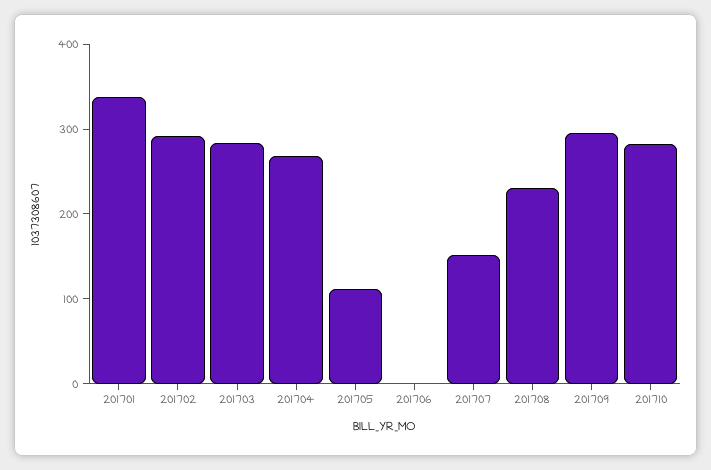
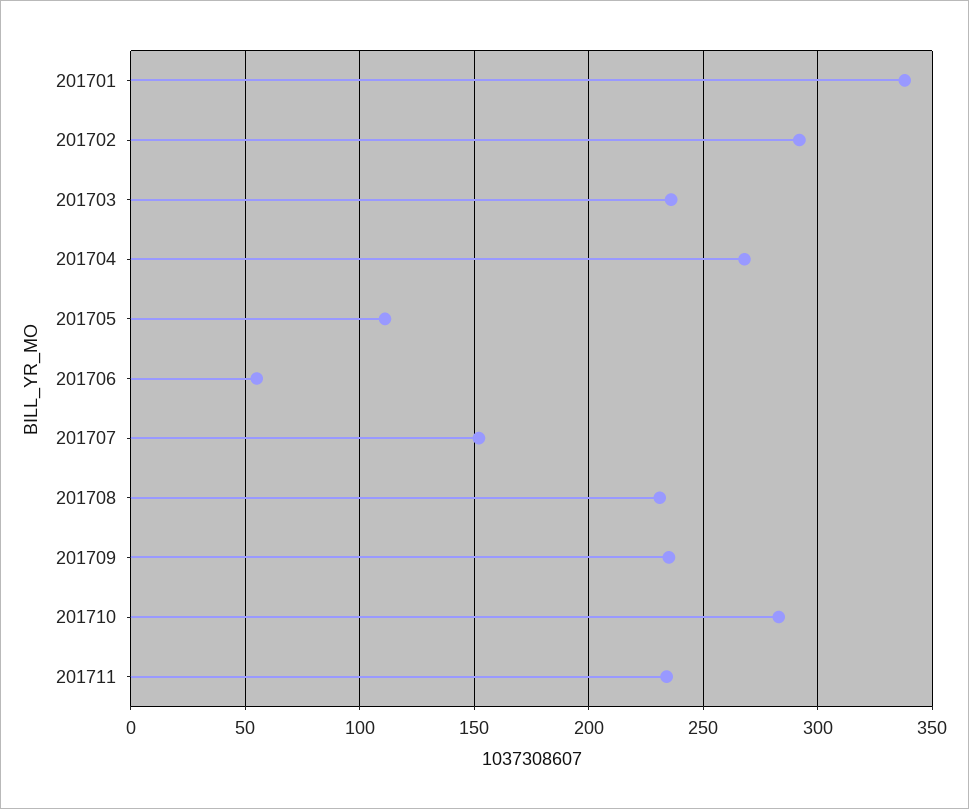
201703: 280 -> 235
201706: 0 -> 55
201709: 300 -> 235
201711: none -> 235

